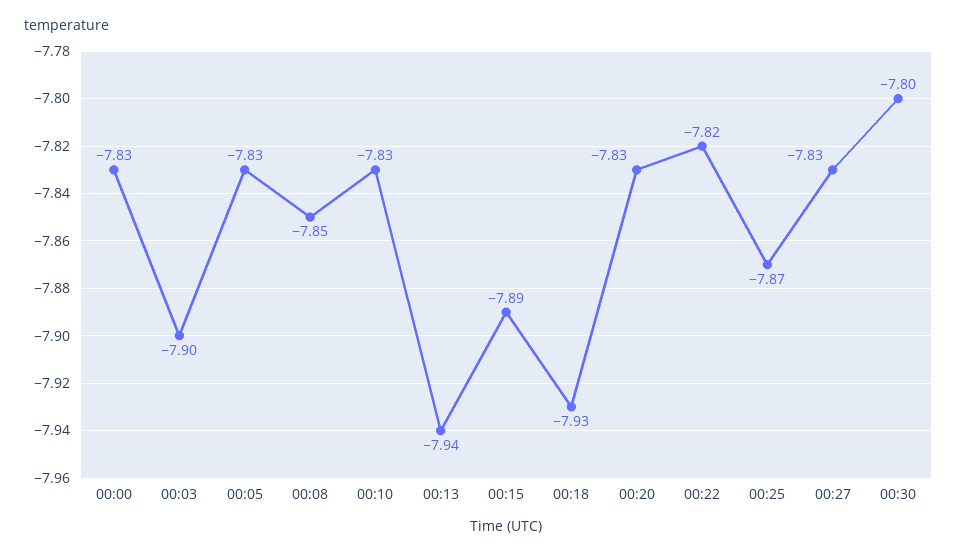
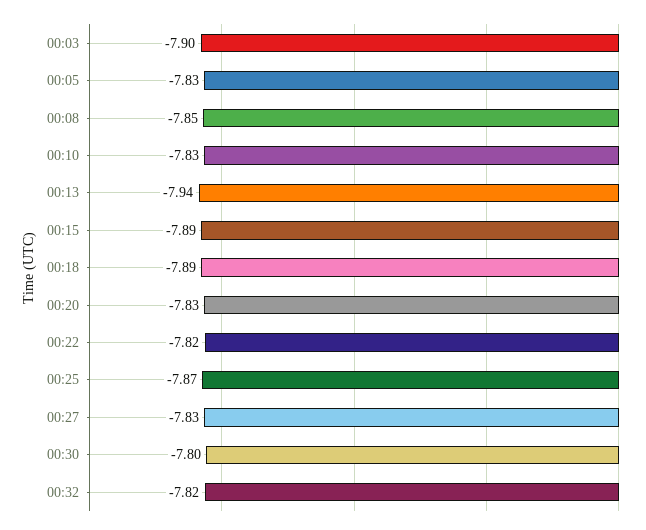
00:00: -7.83 -> none
00:18: -7.93 -> -7.89
00:32: none -> -7.82

